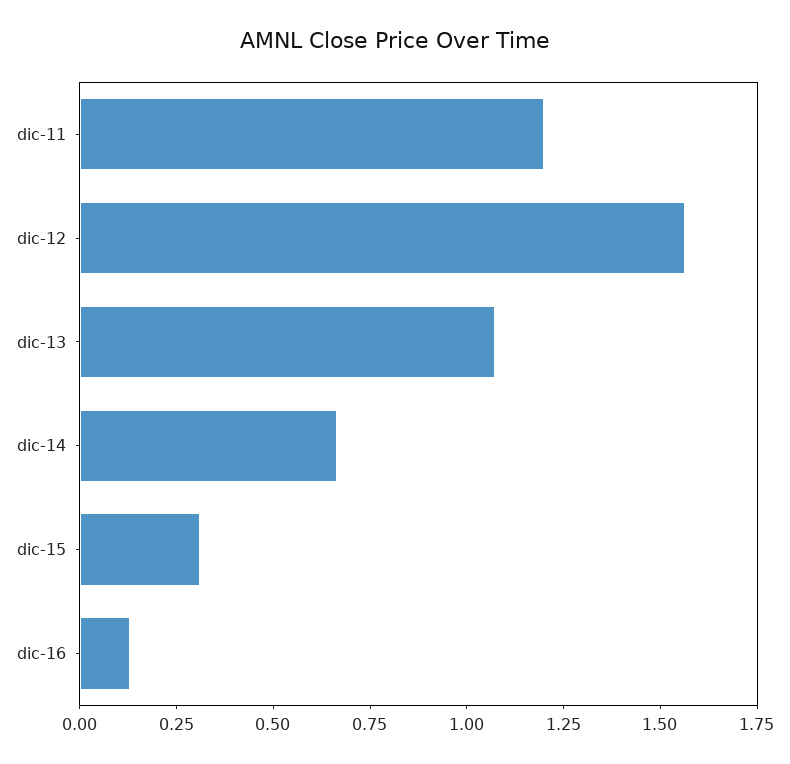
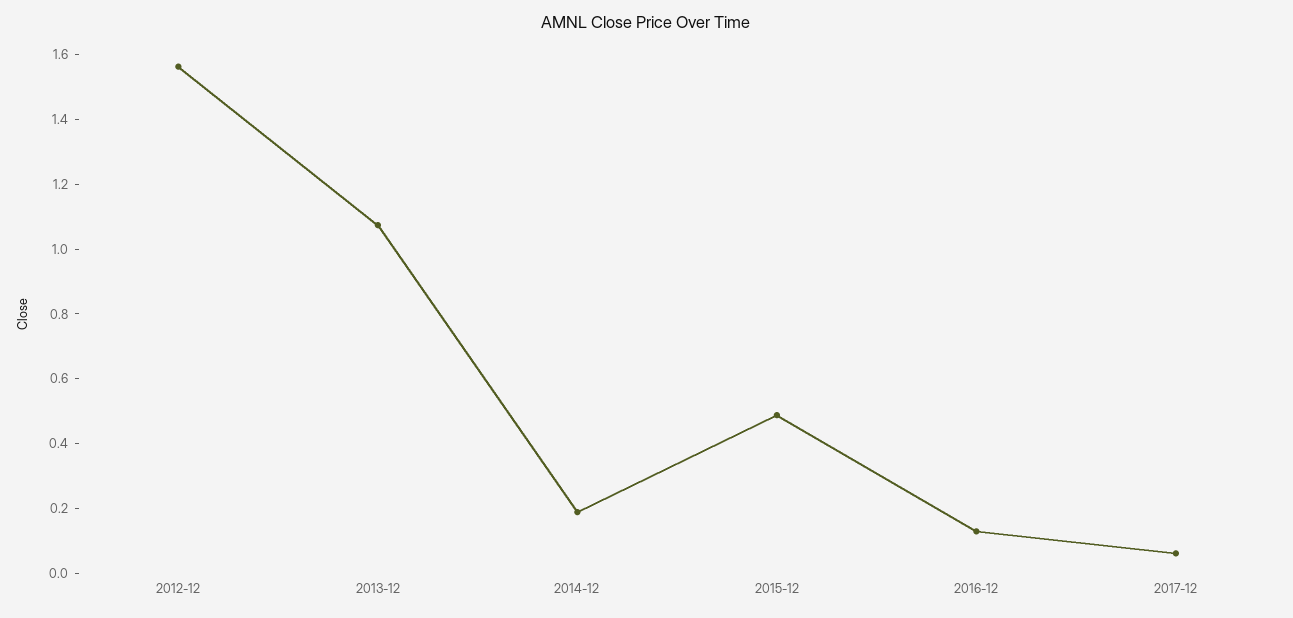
dic-11: 1.2 -> none
dic-14: 0.65 -> 0.2
dic-15: 0.3 -> 0.5
2017-12: none -> 0.05

